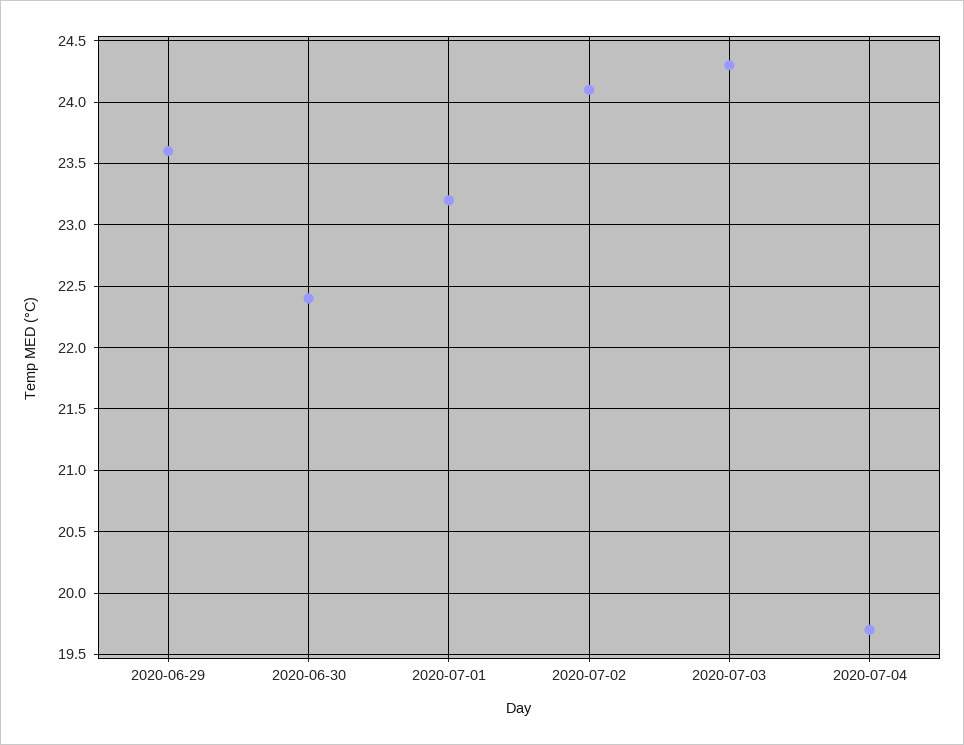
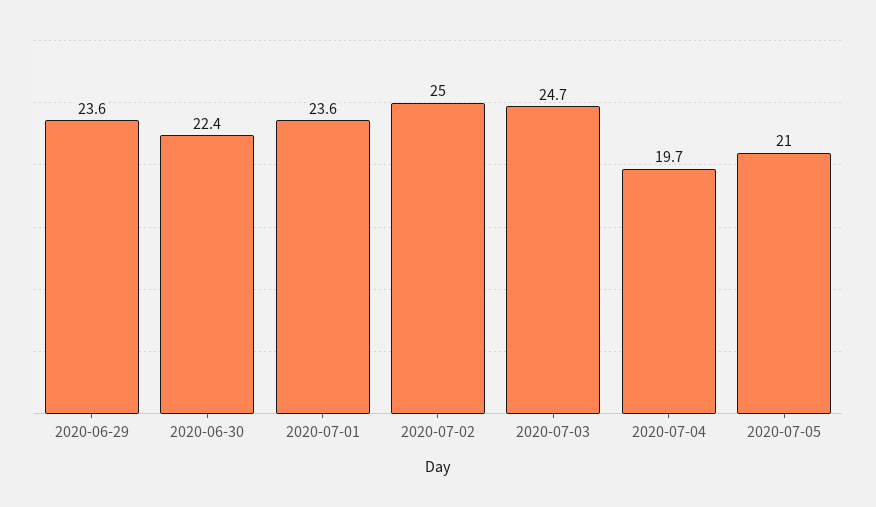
2020-07-01: 23.2 -> 23.6
2020-07-02: 24.1 -> 25
2020-07-03: 24.3 -> 24.7
2020-07-05: none -> 21

